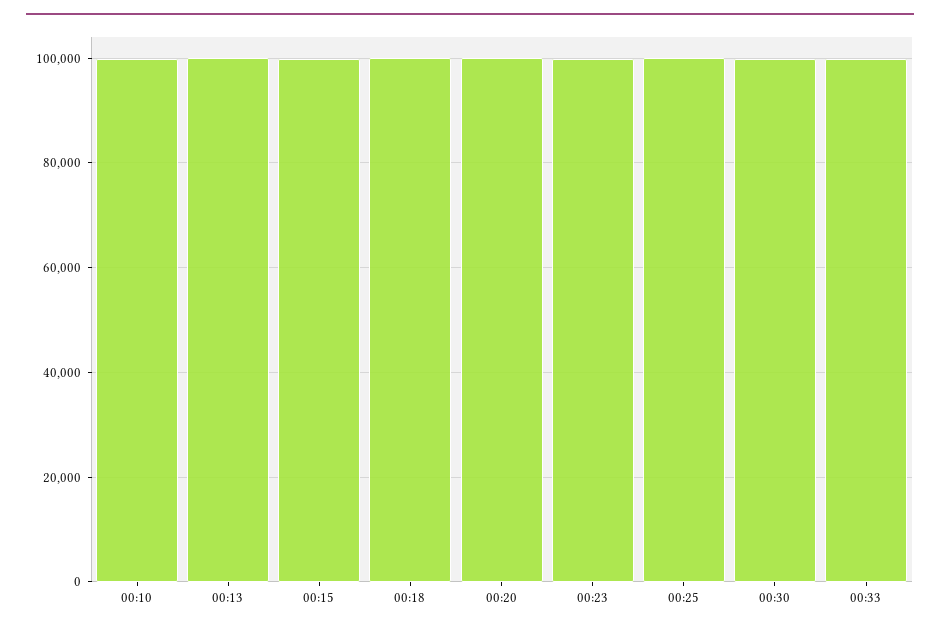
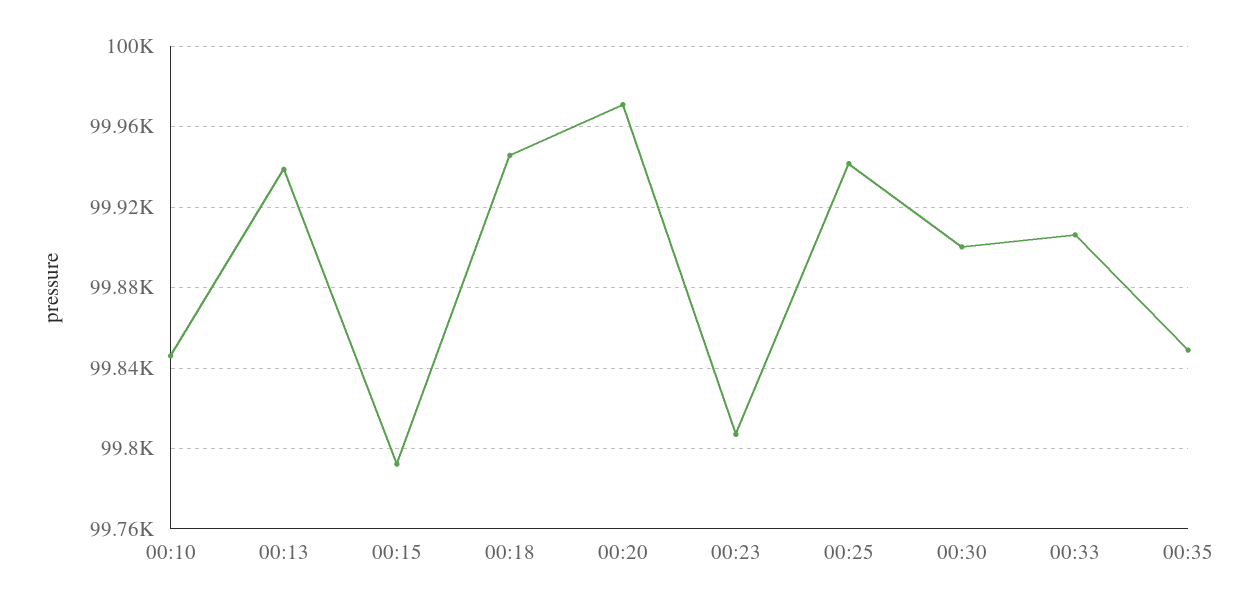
00:35: none -> 99850

